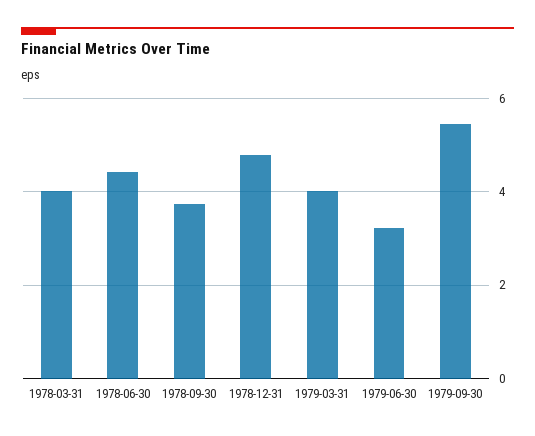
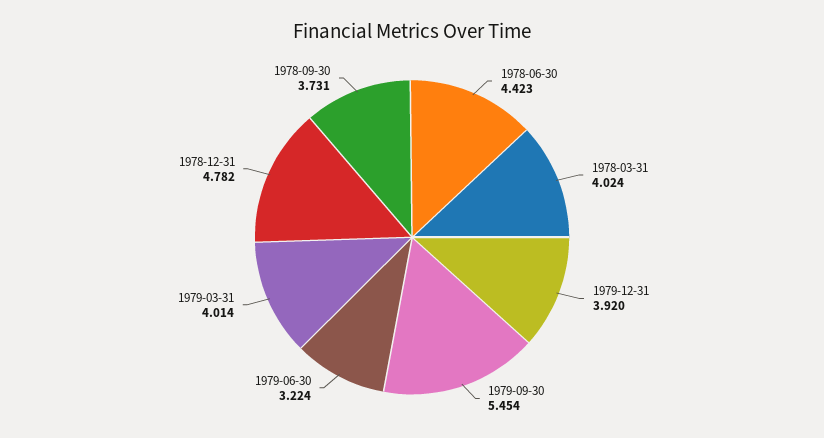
1979-12-31: none -> 3.92

